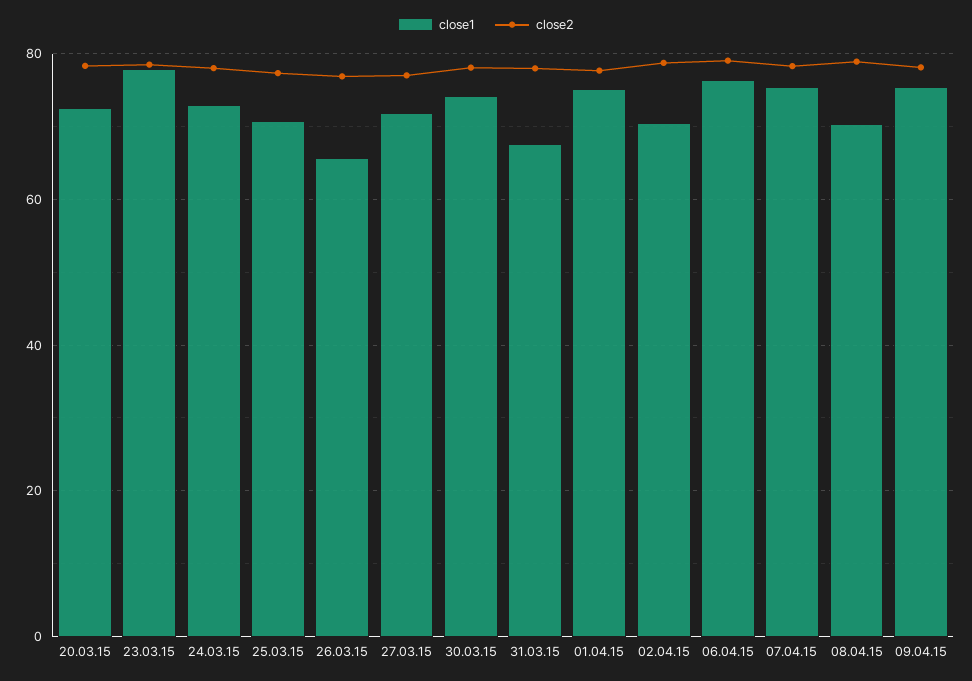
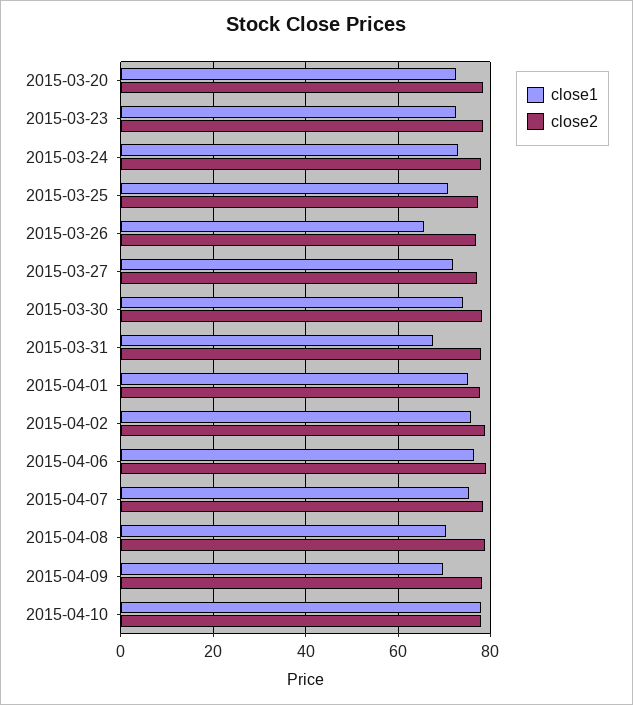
close1, 23.03.15: 78 -> 72
close1, 02.04.15: 70 -> 76
close1, 09.04.15: 76 -> 70
close1, 2015-04-10: none -> 78
close2, 2015-04-10: none -> 78

